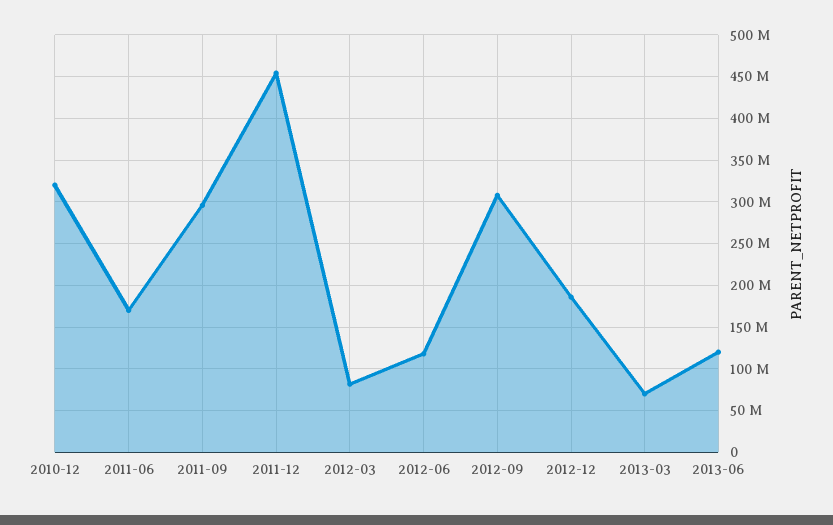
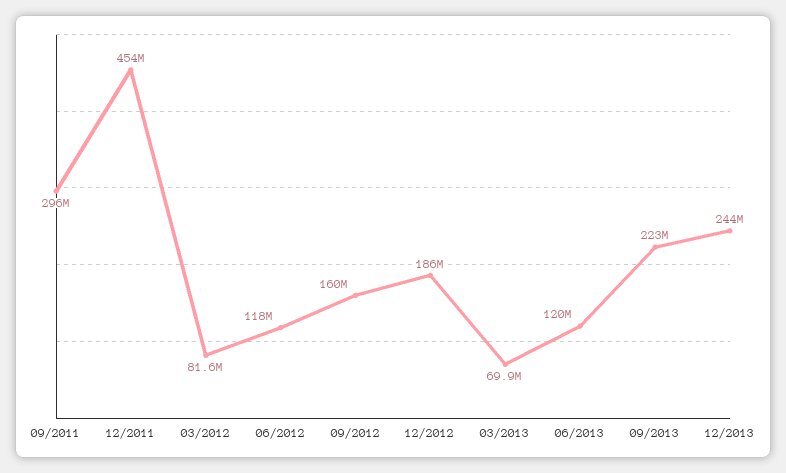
2010-12: 320000000 -> none
2011-06: 170000000 -> none
2012-09: 310000000 -> 160000000
09/2013: none -> 223000000
12/2013: none -> 244000000

